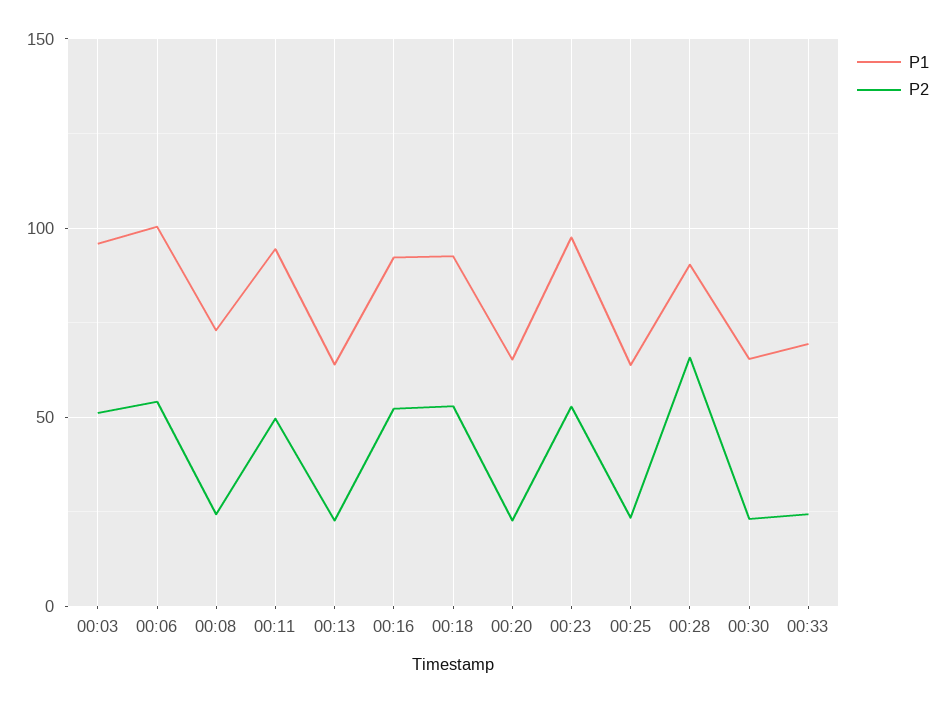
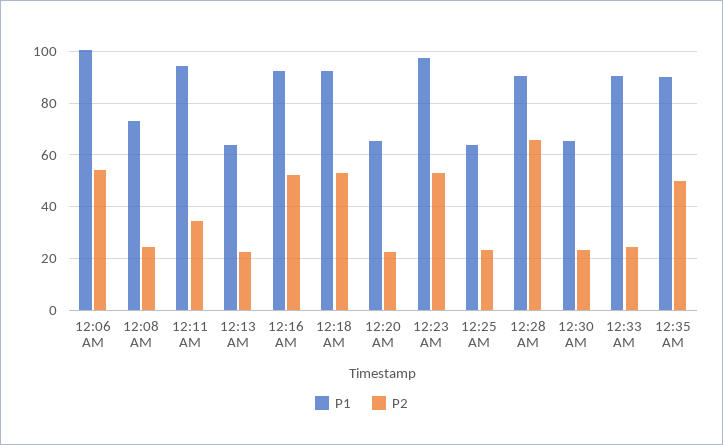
P1, 00:03: 95 -> none
P2, 00:03: 50 -> none
P2, 00:11: 50 -> 35
P1, 00:33: 70 -> 90
P1, 12:35 AM: none -> 90
P2, 12:35 AM: none -> 50

